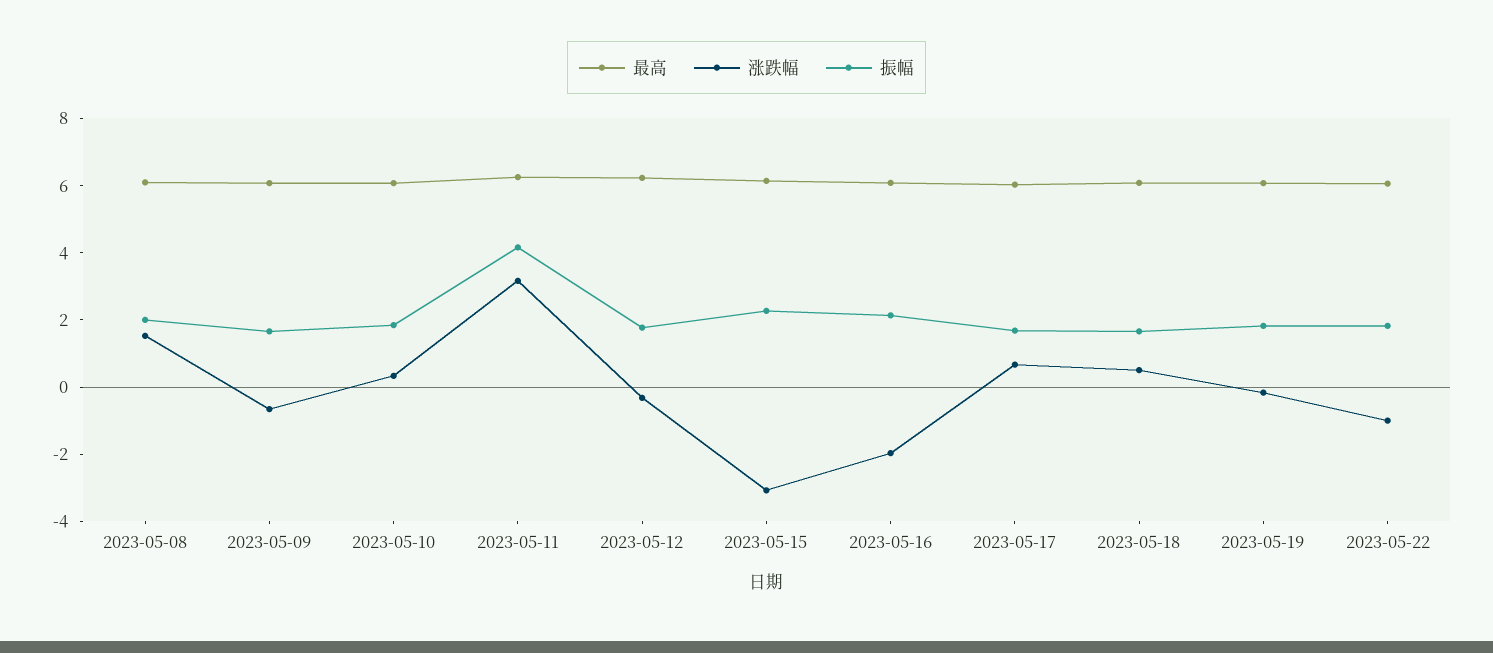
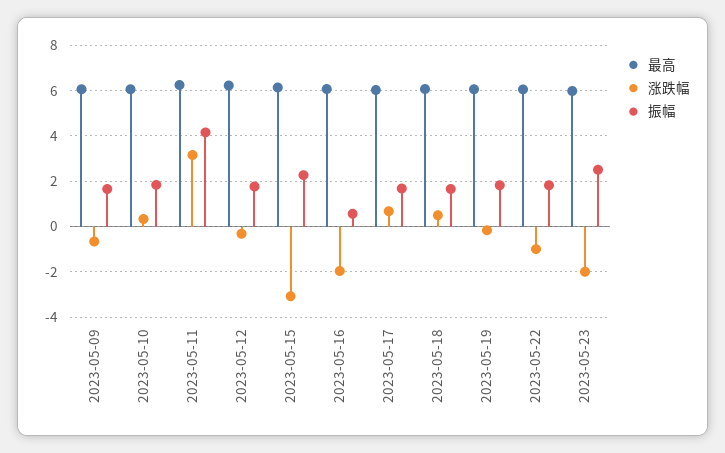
最高, 2023-05-08: 6 -> none
涨跌幅, 2023-05-08: 1.5 -> none
振幅, 2023-05-08: 2 -> none
振幅, 2023-05-16: 2 -> 0.5
最高, 2023-05-23: none -> 6
涨跌幅, 2023-05-23: none -> -2
振幅, 2023-05-23: none -> 2.5

